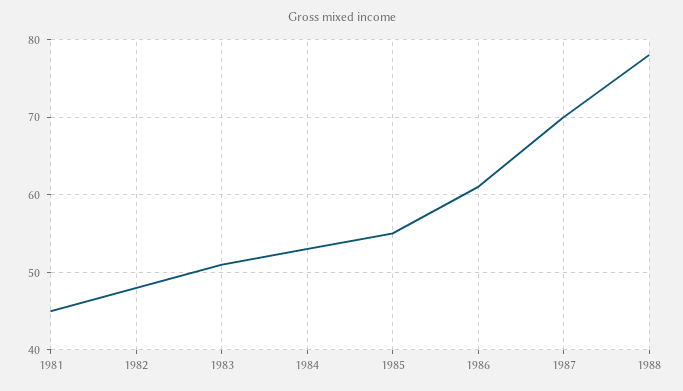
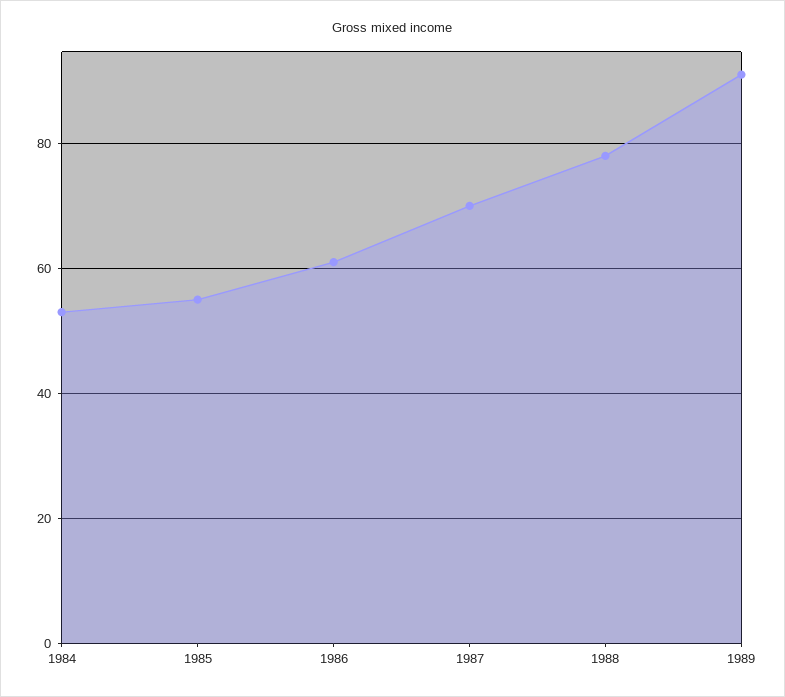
1981: 45 -> none
1982: 48 -> none
1983: 51 -> none
1989: none -> 90

